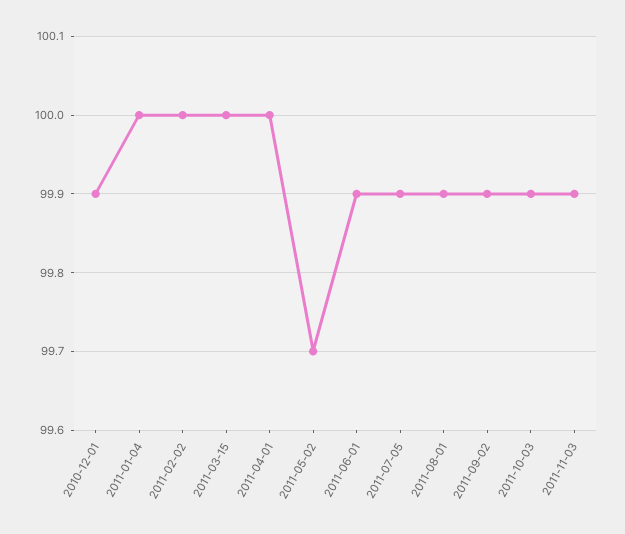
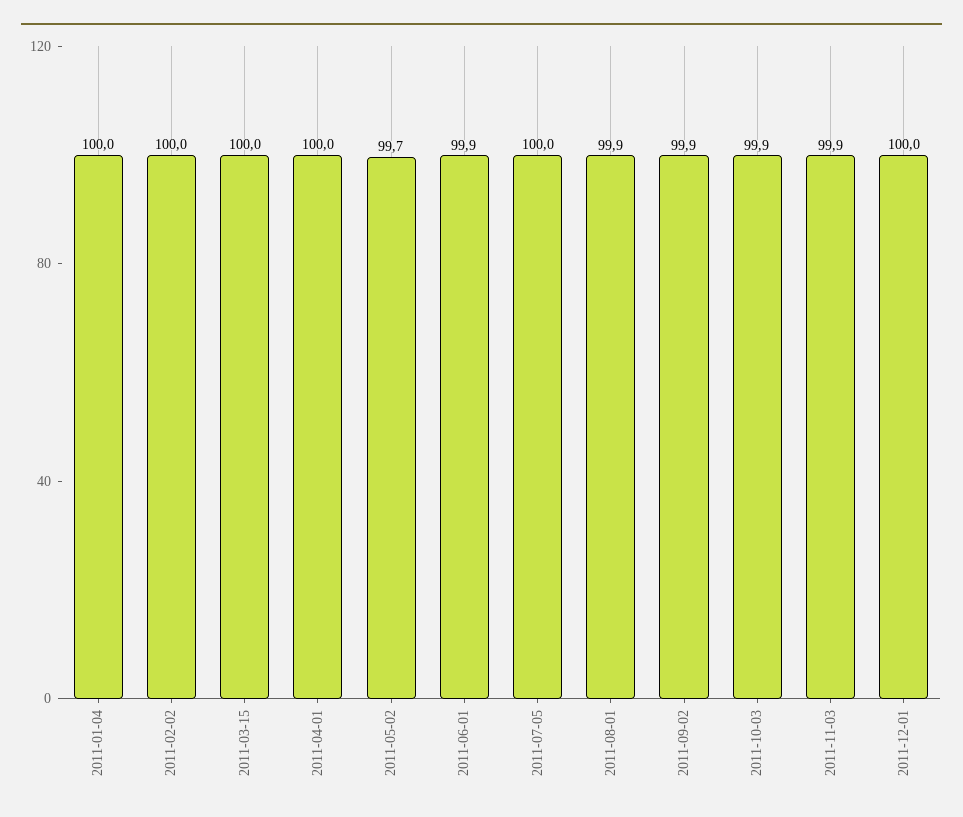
2010-12-01: 99.9 -> none
2011-07-05: 99.9 -> 100
2011-12-01: none -> 100

